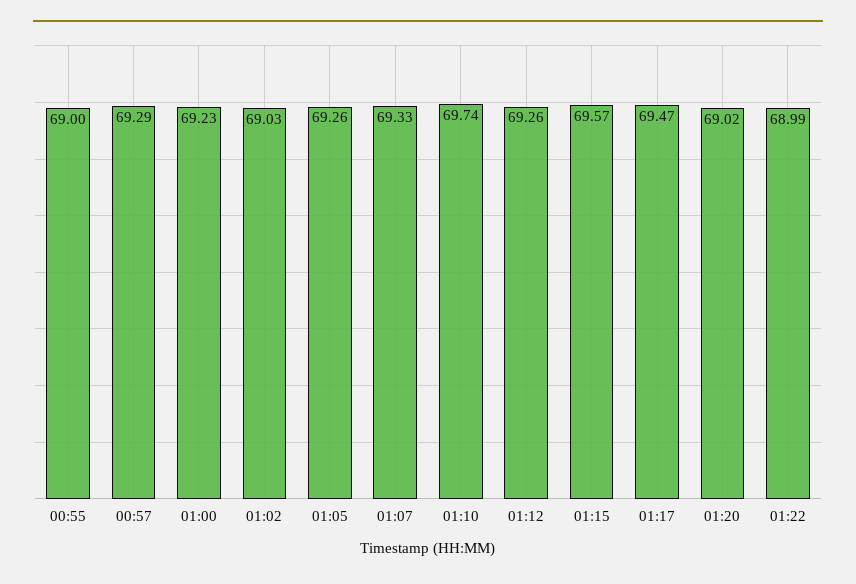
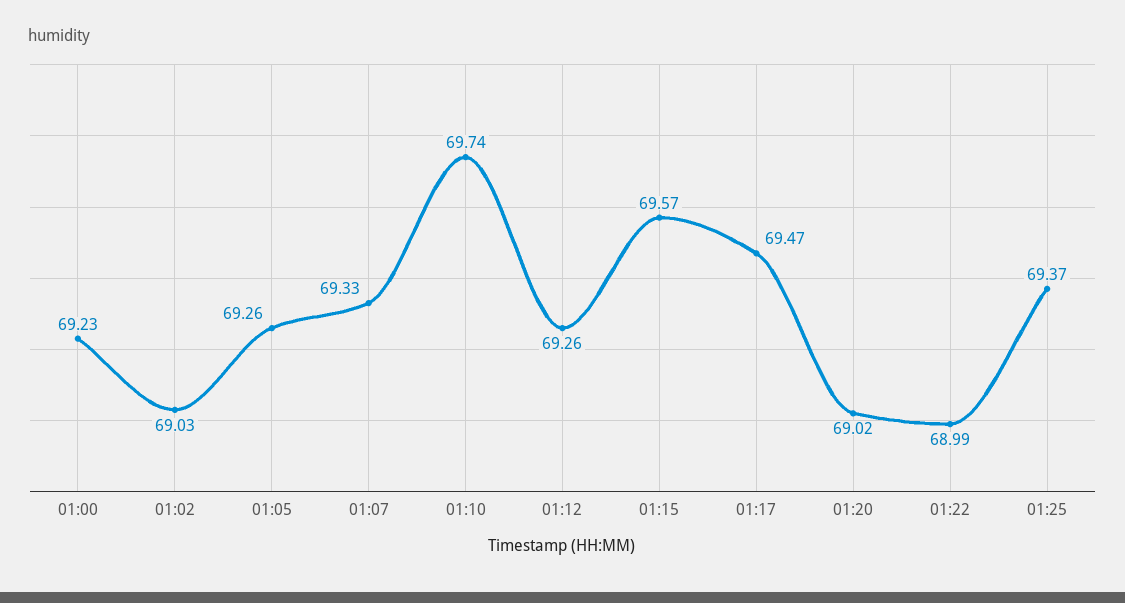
00:55: 69 -> none
00:57: 69.29 -> none
01:25: none -> 69.37

